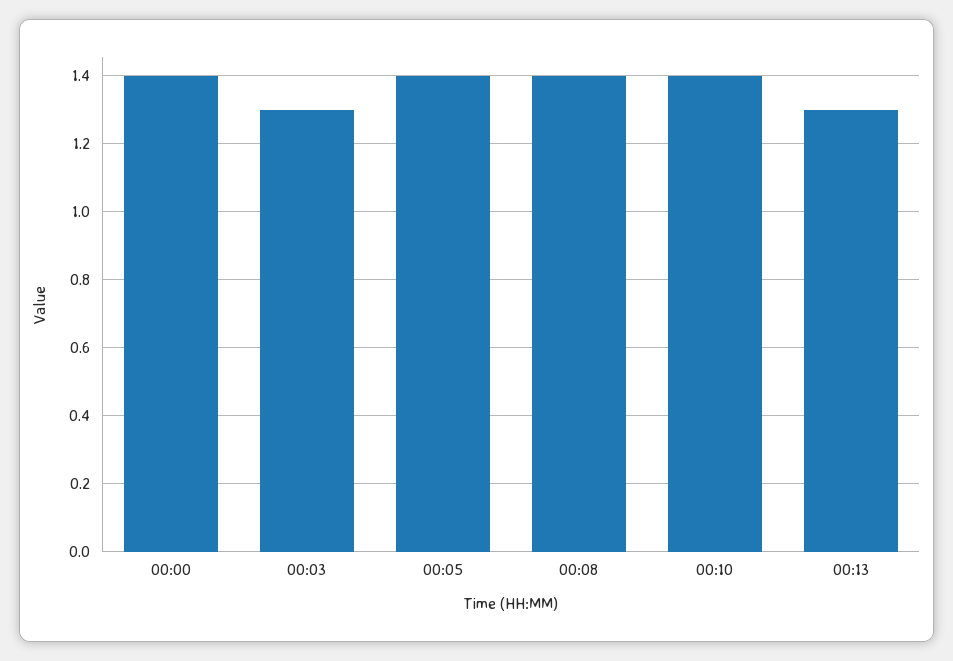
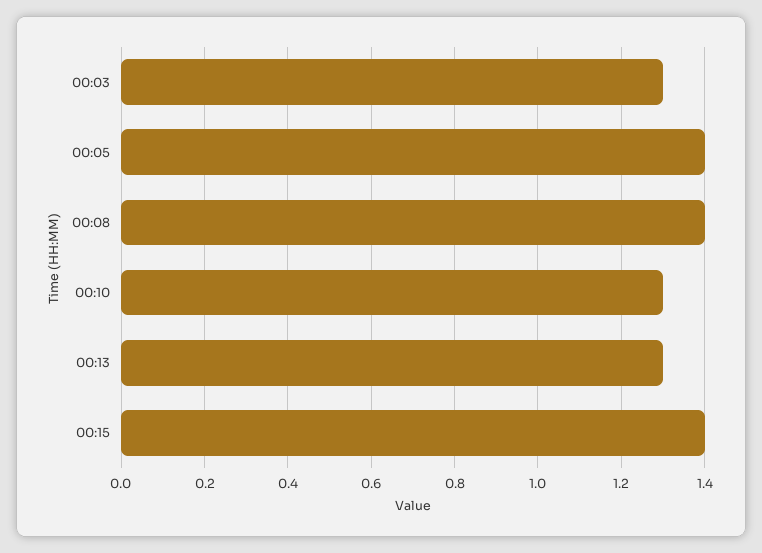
00:00: 1.4 -> none
00:10: 1.4 -> 1.3
00:15: none -> 1.4

